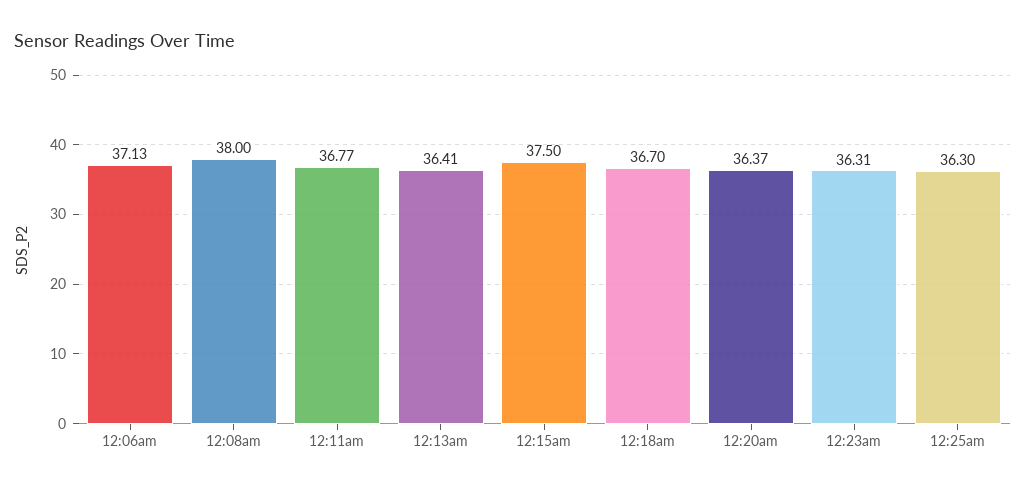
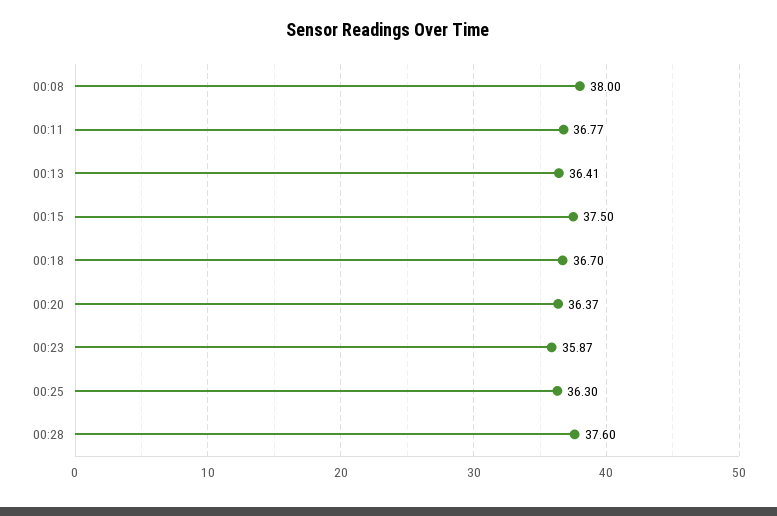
12:06am: 37.13 -> none
12:23am: 36.31 -> 35.87
00:28: none -> 37.6

